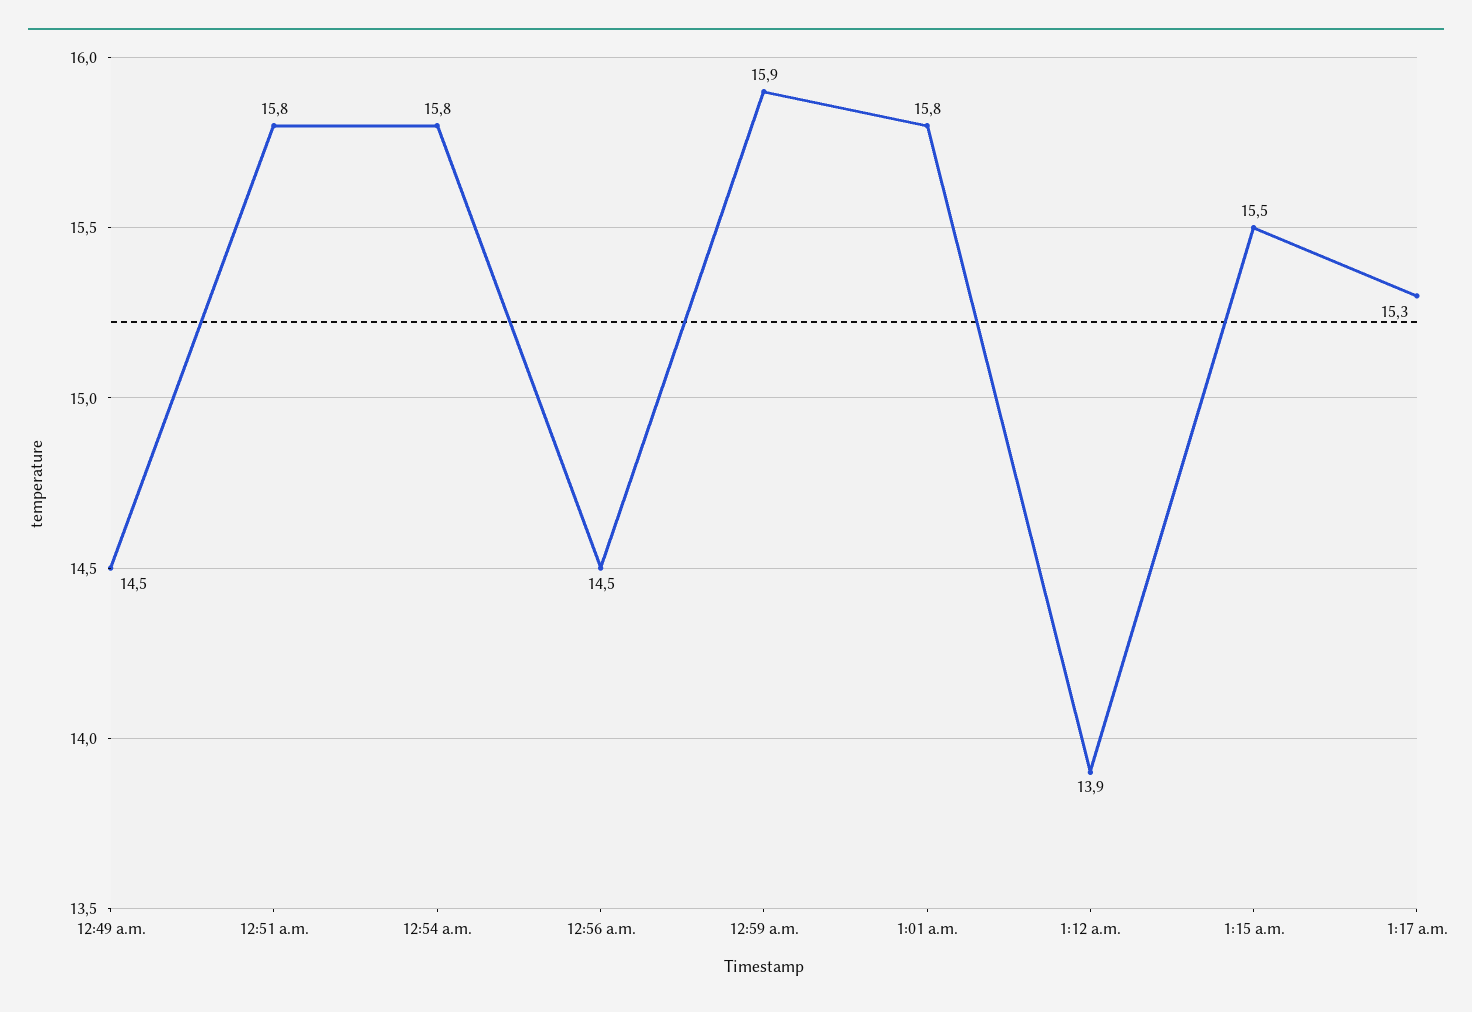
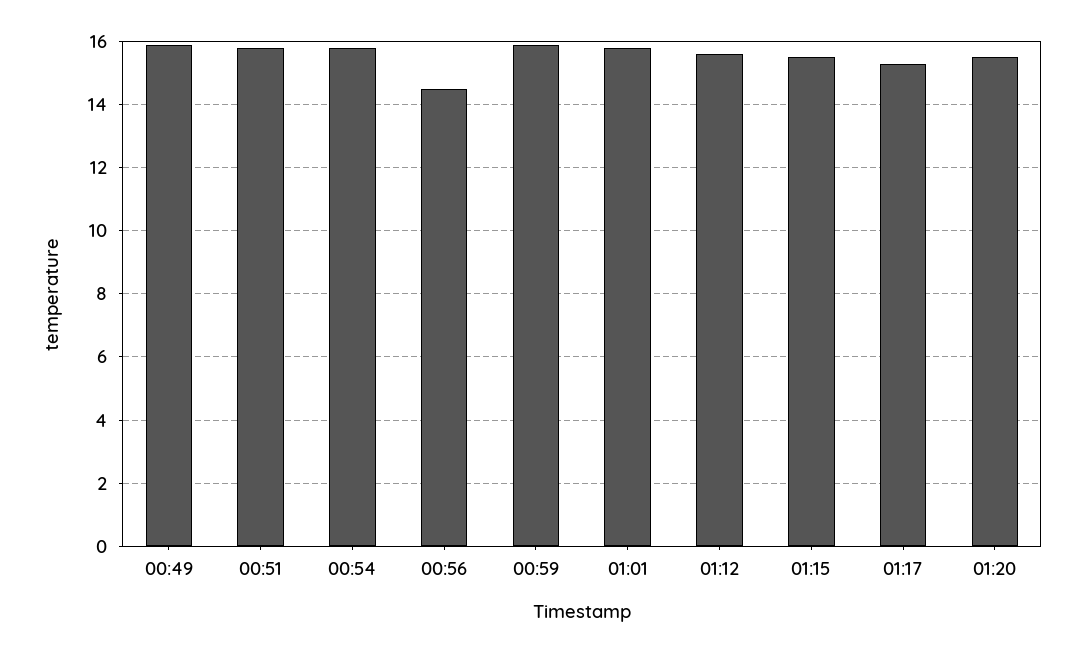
12:49 a.m.: 14.5 -> 16
1:12 a.m.: 13.9 -> 15.5
01:20: none -> 15.5

